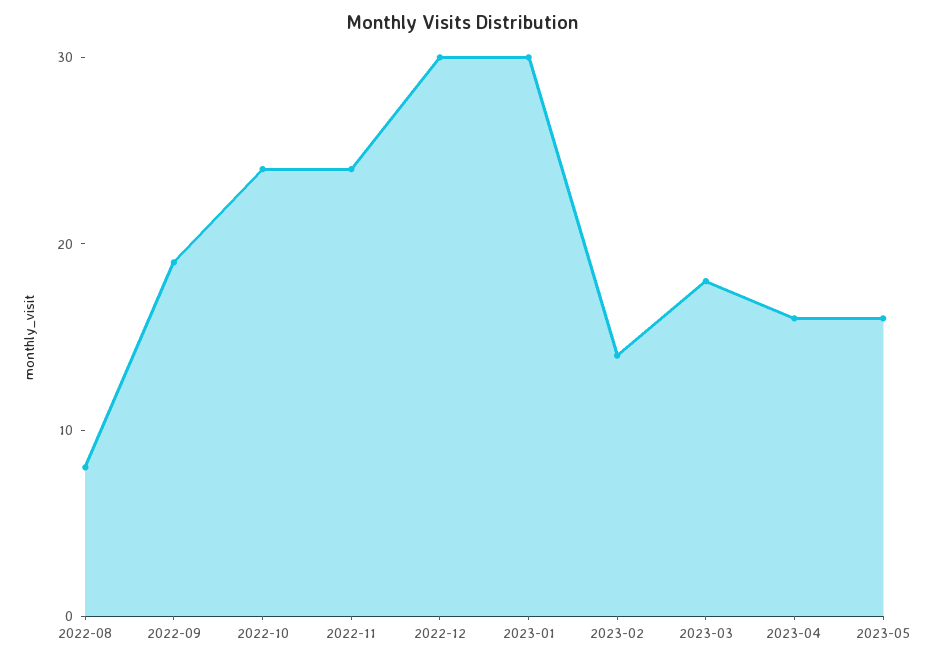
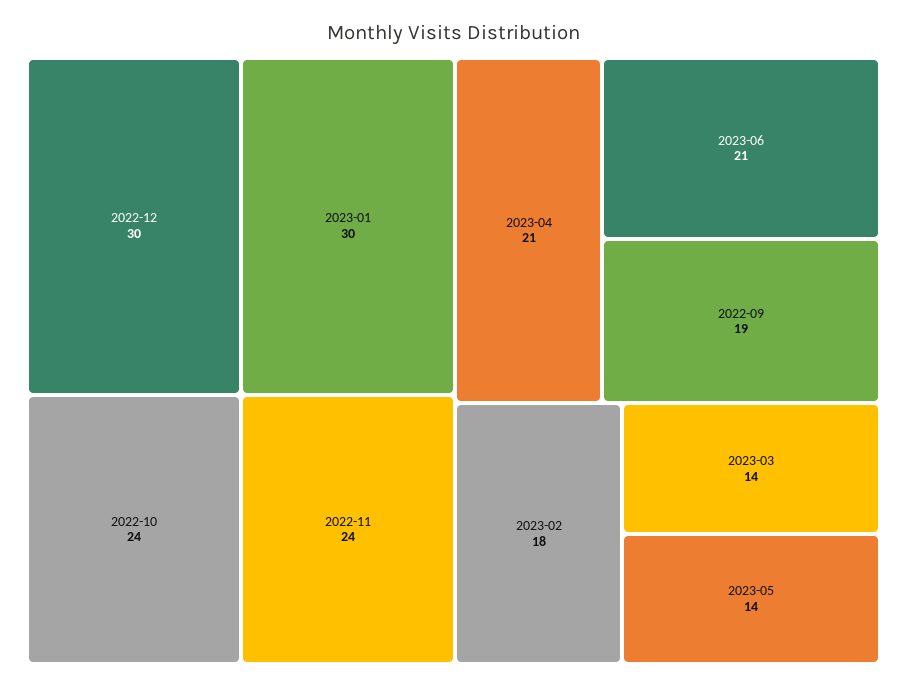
2022-08: 8 -> none
2023-02: 14 -> 18
2023-03: 18 -> 14
2023-04: 16 -> 21
2023-05: 16 -> 14
2023-06: none -> 21

